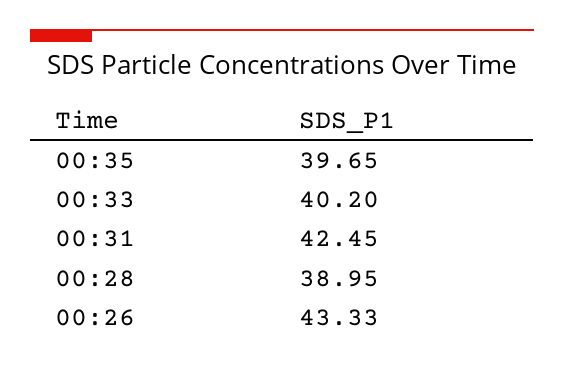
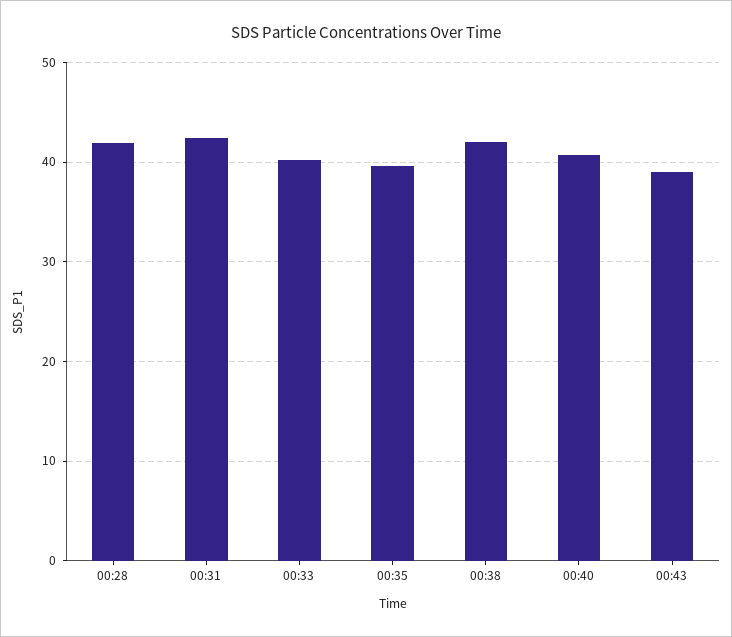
00:28: 38.95 -> 42
00:26: 43.33 -> none
00:38: none -> 42
00:40: none -> 41
00:43: none -> 39

